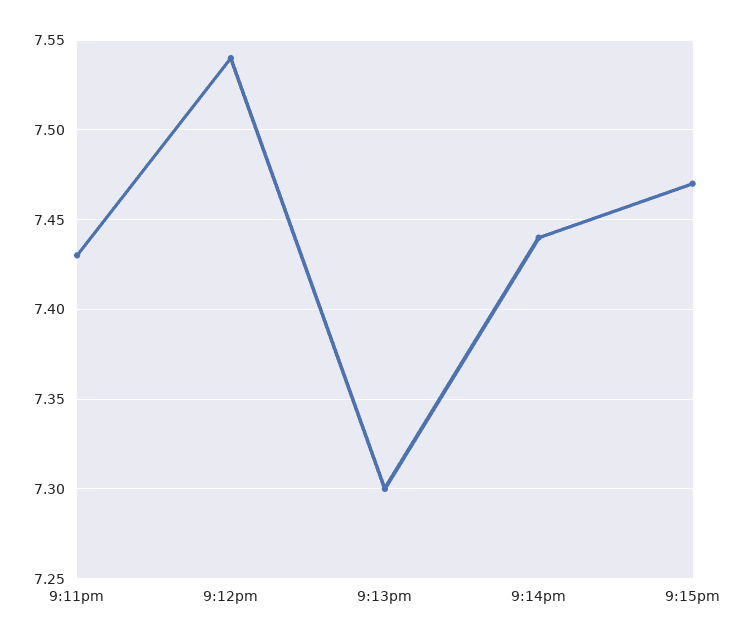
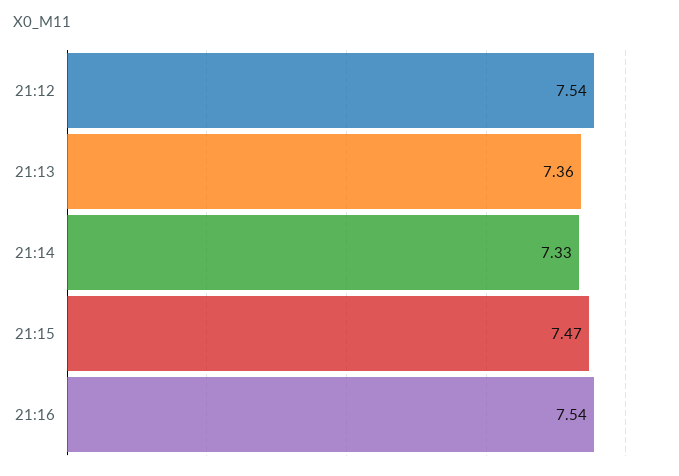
9:11pm: 7.43 -> none
9:13pm: 7.3 -> 7.36
9:14pm: 7.44 -> 7.33
21:16: none -> 7.54

